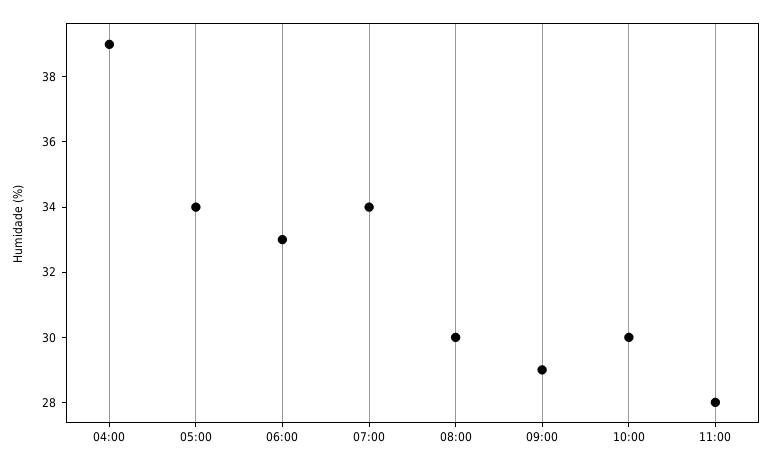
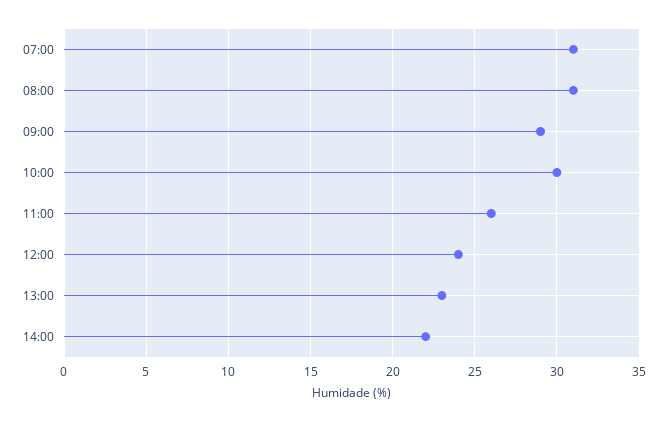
04:00: 39 -> none
05:00: 34 -> none
06:00: 33 -> none
07:00: 34 -> 31
08:00: 30 -> 31
11:00: 28 -> 26
12:00: none -> 24
13:00: none -> 23
14:00: none -> 22

